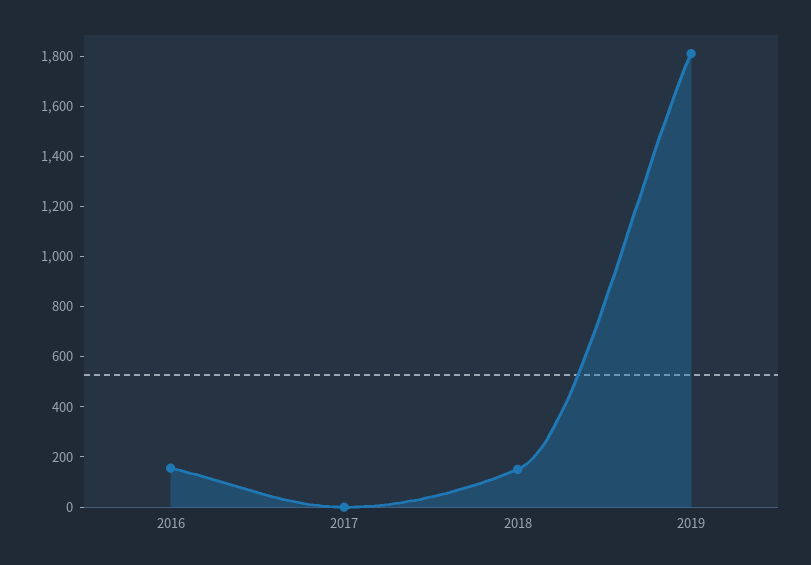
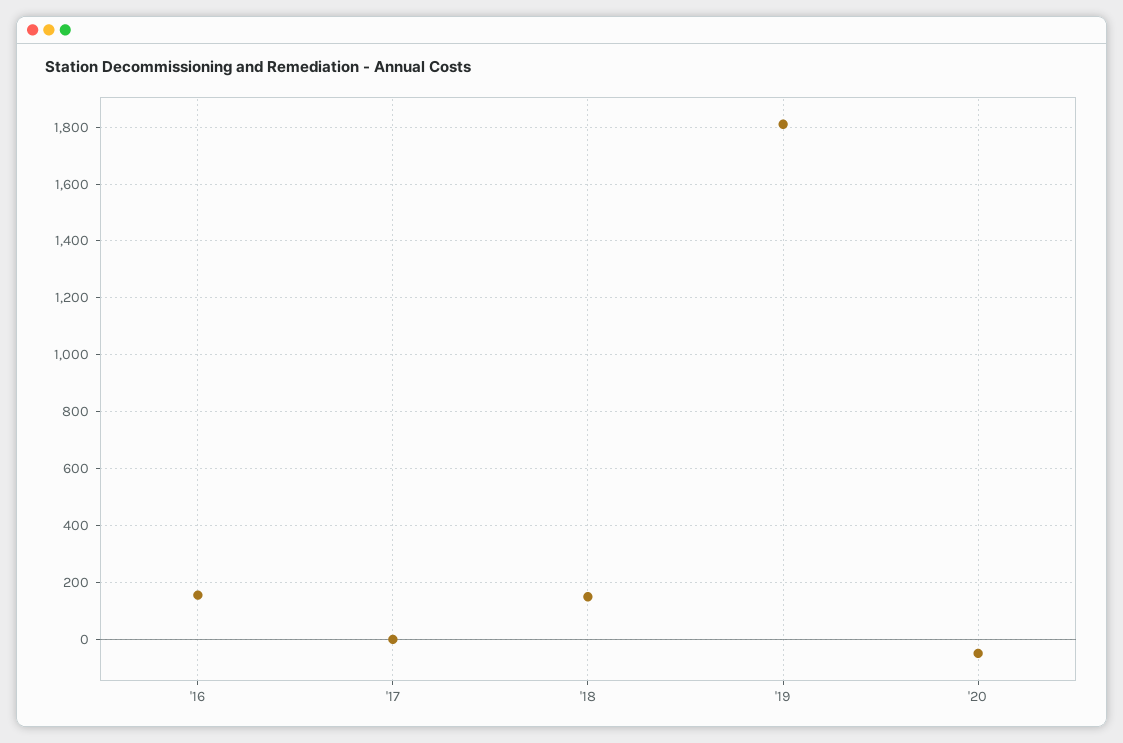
'20: none -> -50

